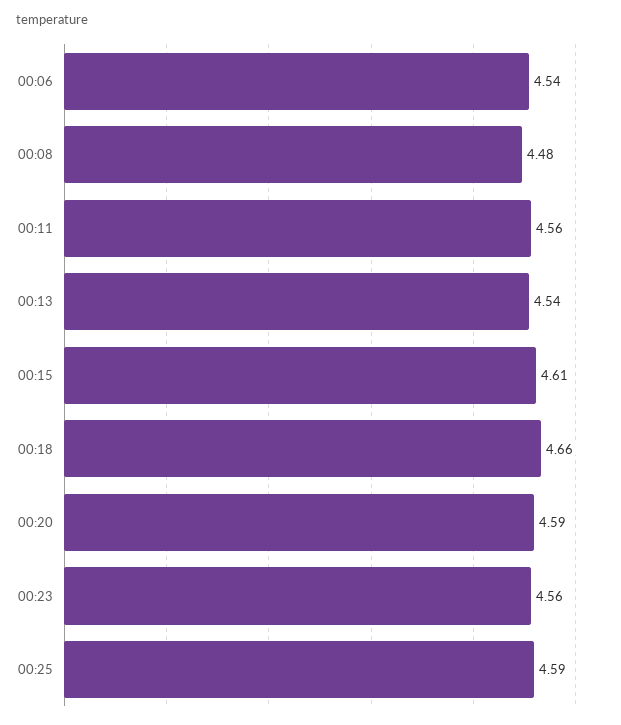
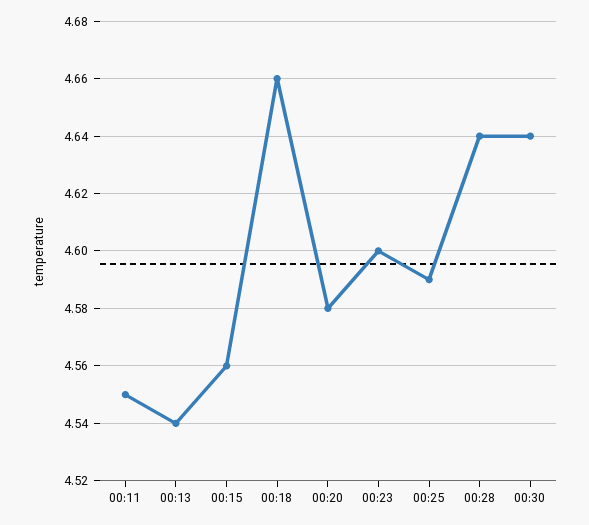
00:06: 4.54 -> none
00:08: 4.48 -> none
00:11: 4.56 -> 4.55
00:15: 4.61 -> 4.56
00:20: 4.59 -> 4.58
00:23: 4.56 -> 4.6
00:28: none -> 4.64
00:30: none -> 4.64

